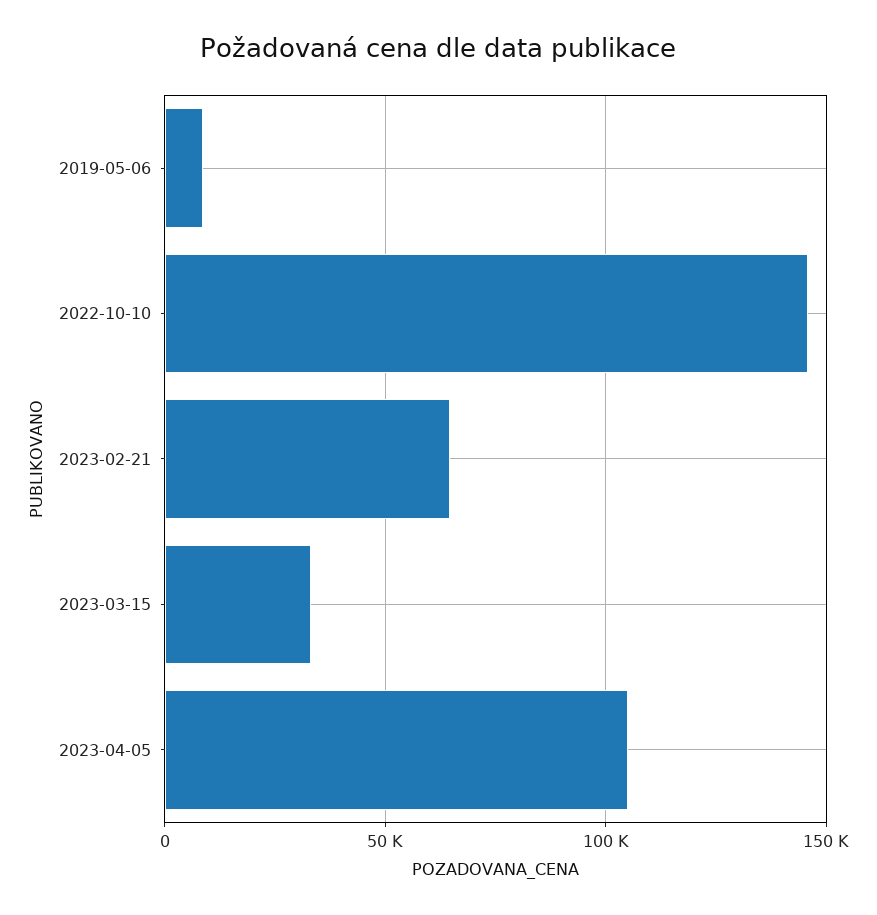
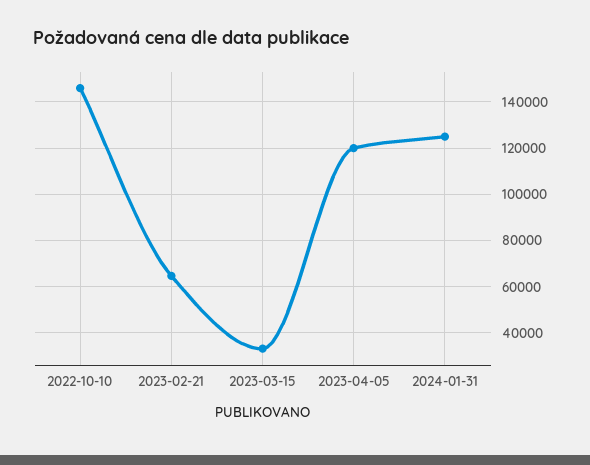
2019-05-06: 10000 -> none
2023-04-05: 105000 -> 120000
2024-01-31: none -> 125000

